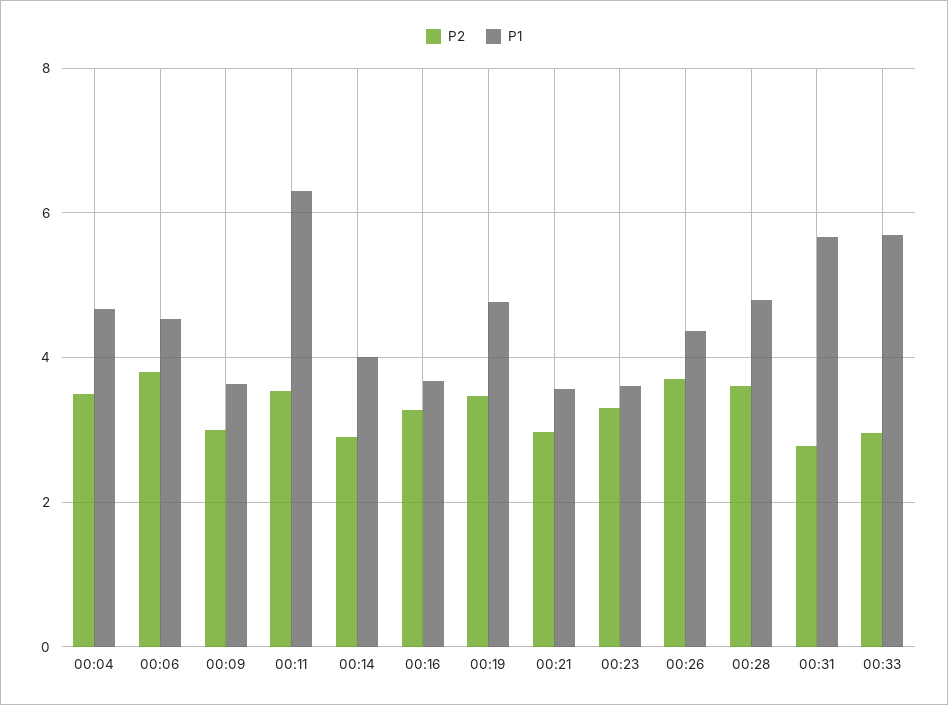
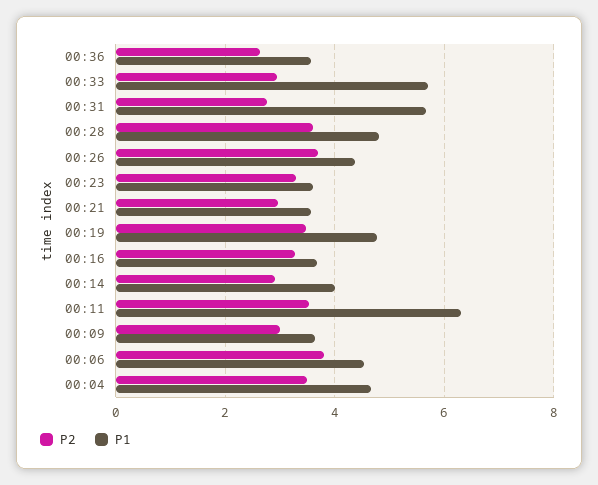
P2, 00:36: none -> 2.6
P1, 00:36: none -> 3.6

